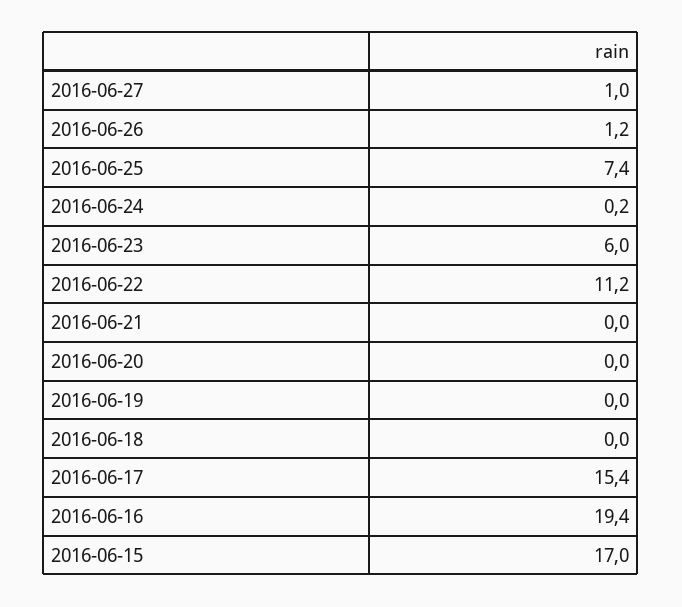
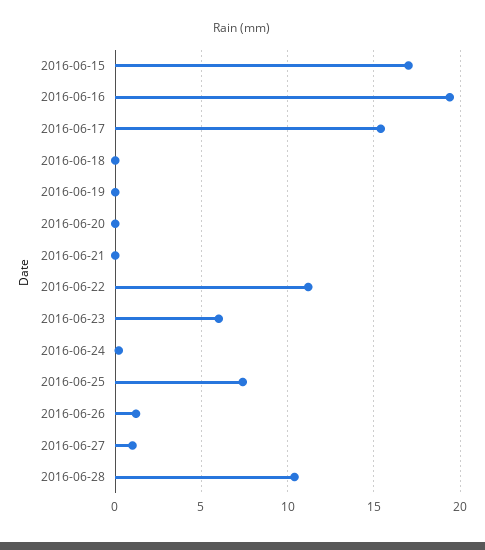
2016-06-28: none -> 10.5

